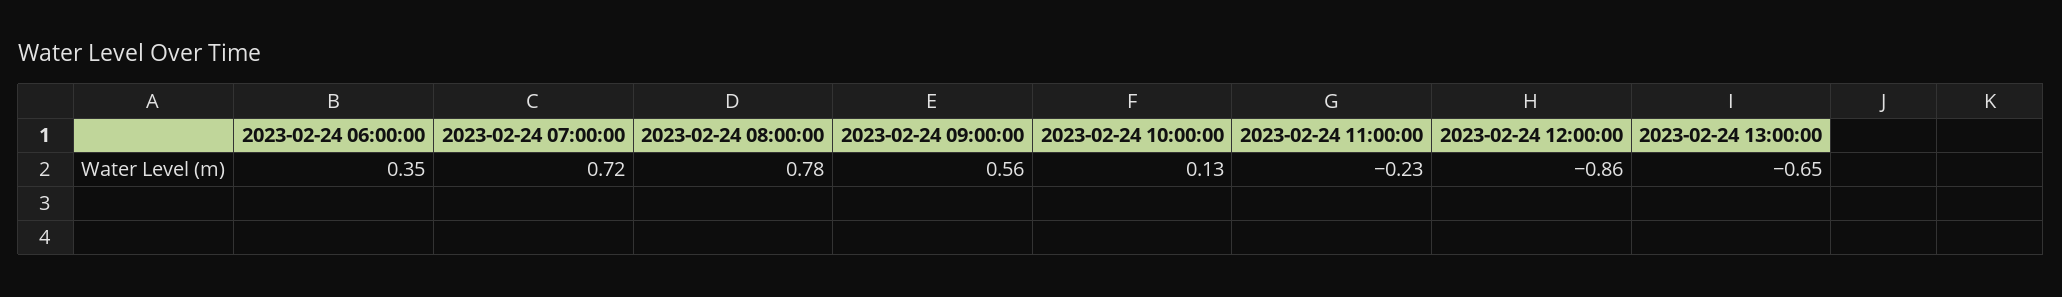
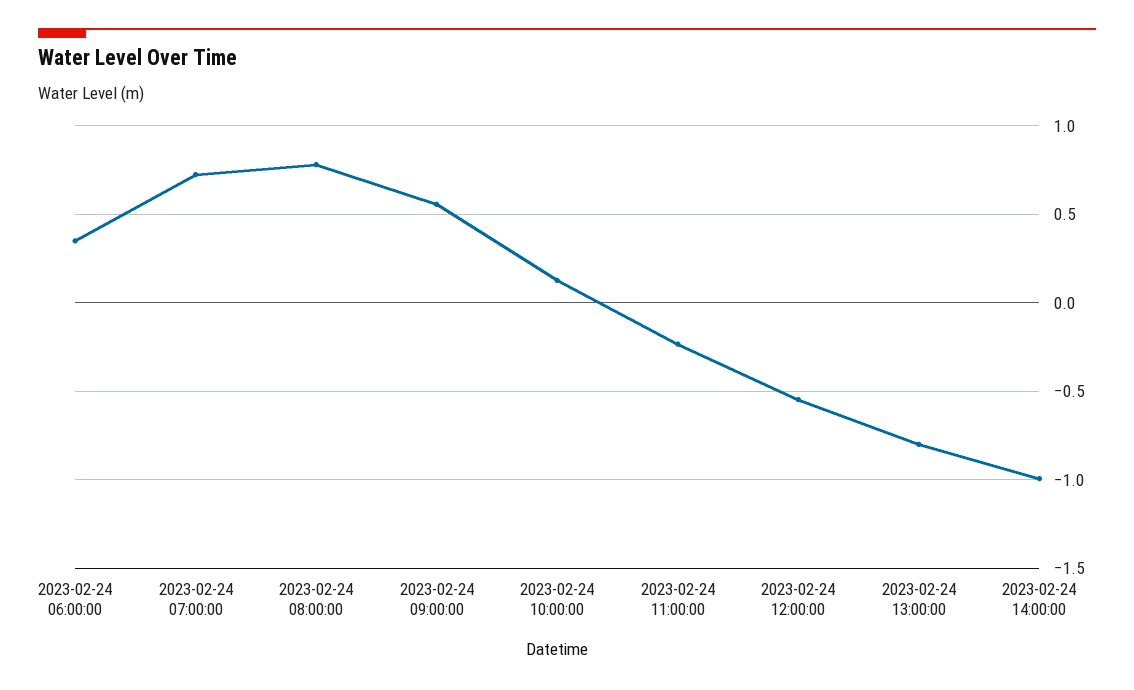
2023-02-24 12:00:00: -0.86 -> -0.55
2023-02-24 13:00:00: -0.65 -> -0.8
2023-02-24 14:00:00: none -> -1

